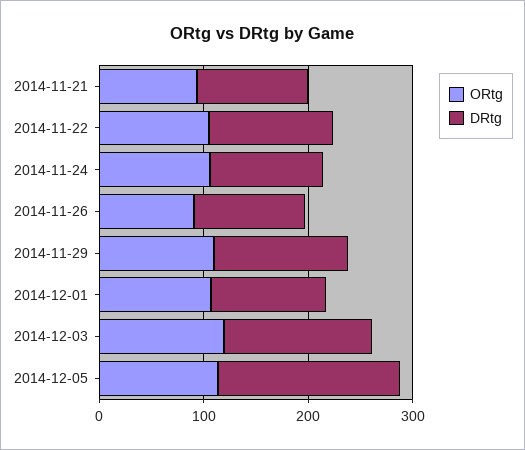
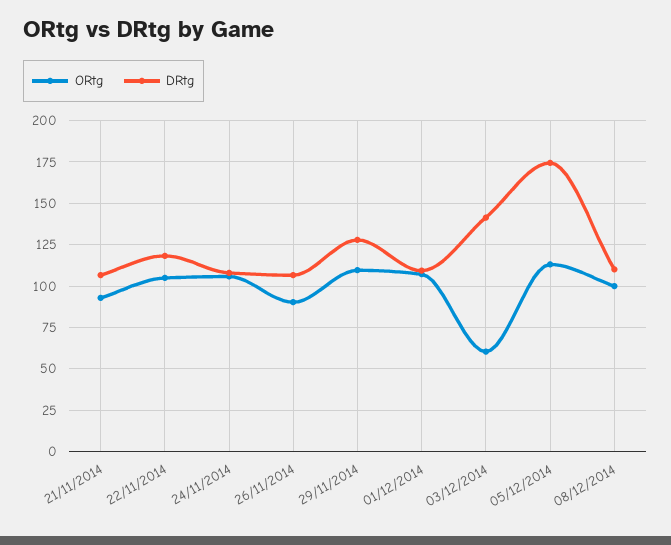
ORtg, 2014-12-03: 120 -> 60
ORtg, 08/12/2014: none -> 100
DRtg, 08/12/2014: none -> 110

